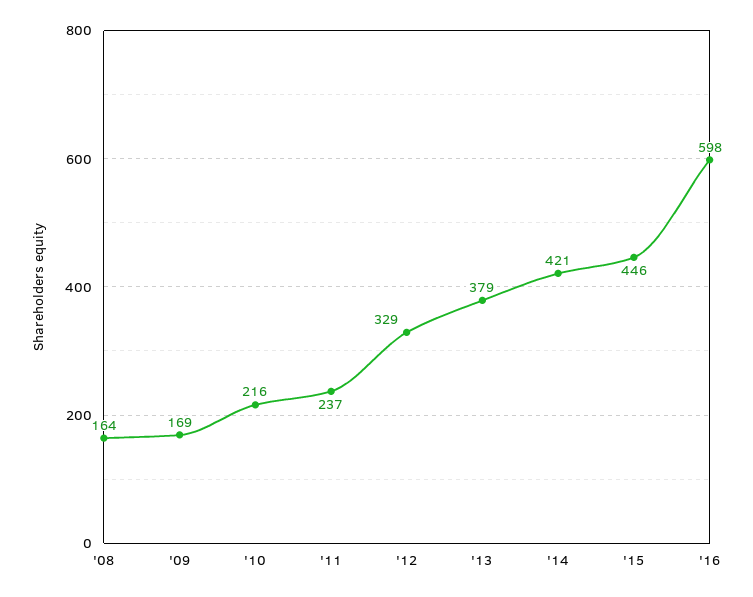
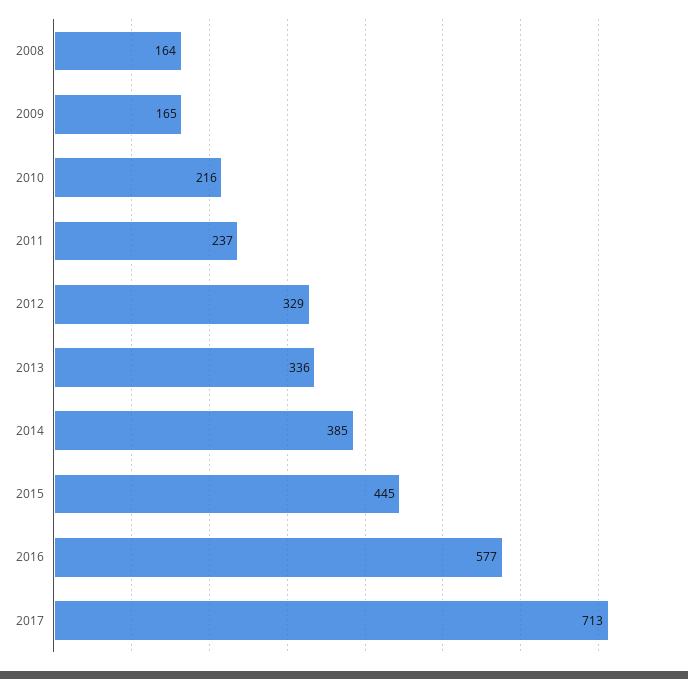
'09: 169 -> 165
'13: 379 -> 336
'14: 421 -> 385
'15: 446 -> 445
'16: 598 -> 577
2017: none -> 713

